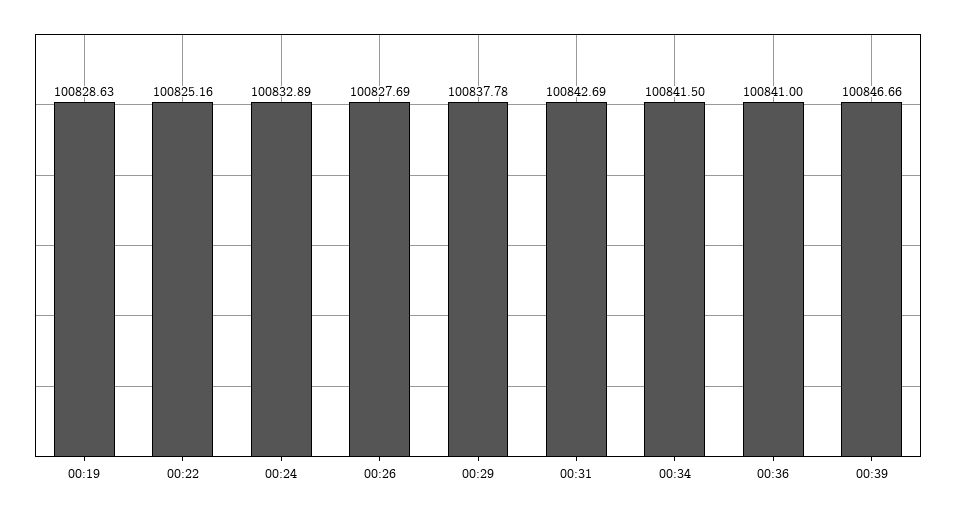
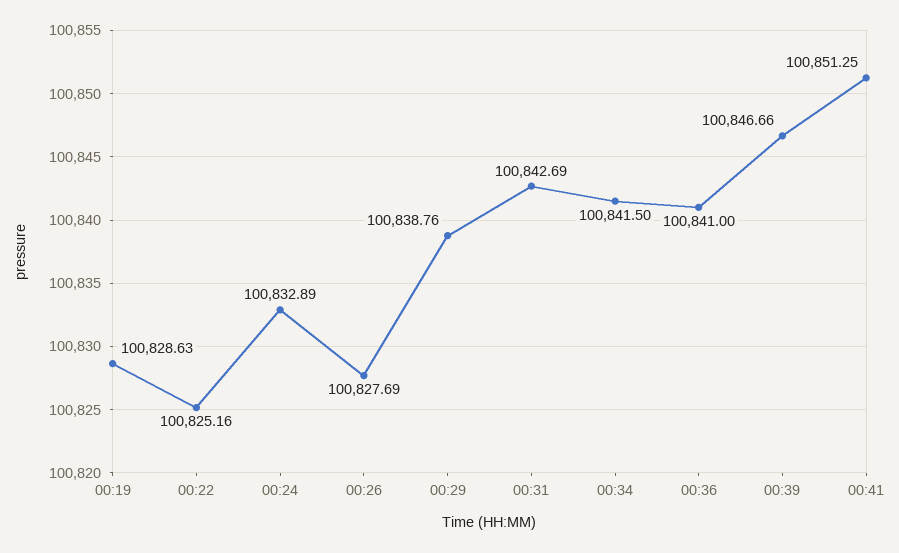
00:29: 100837.78 -> 100838.76
00:41: none -> 100851.25

